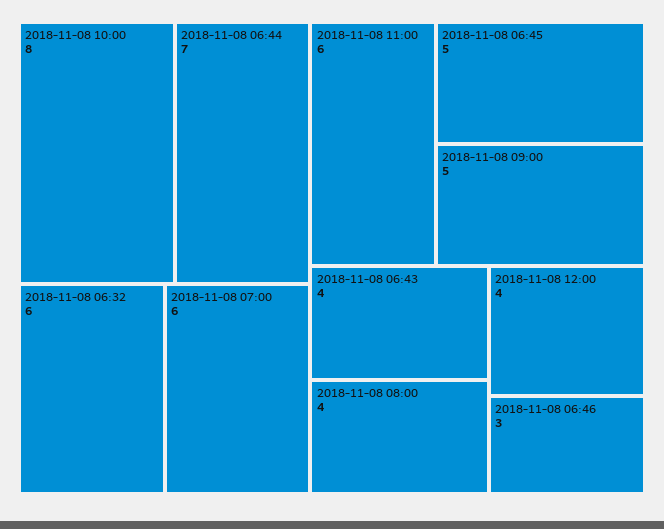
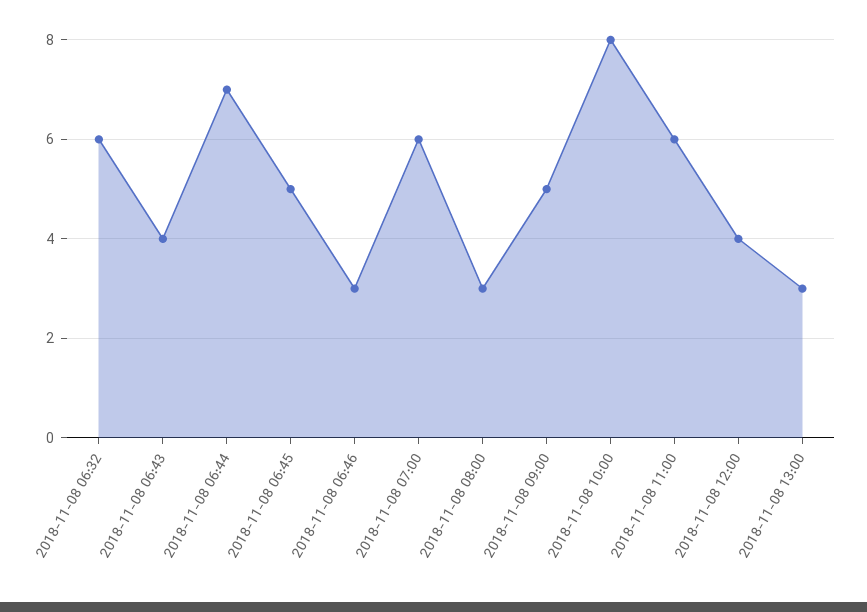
2018-11-08 08:00: 4 -> 3
2018-11-08 13:00: none -> 3

